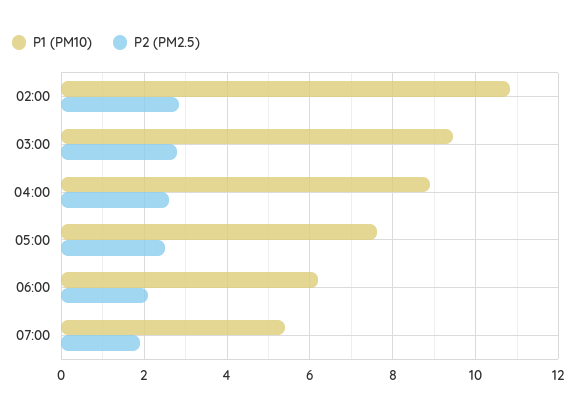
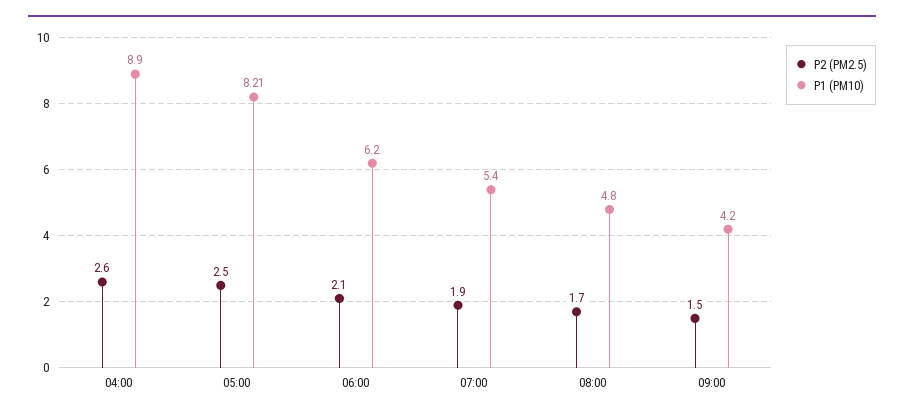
P1 (PM10), 02:00: 10.8 -> none
P2 (PM2.5), 02:00: 2.8 -> none
P1 (PM10), 03:00: 9.4 -> none
P2 (PM2.5), 03:00: 2.8 -> none
P1 (PM10), 05:00: 7.6 -> 8.21
P2 (PM2.5), 08:00: none -> 1.7
P1 (PM10), 08:00: none -> 4.8
P2 (PM2.5), 09:00: none -> 1.5
P1 (PM10), 09:00: none -> 4.2

